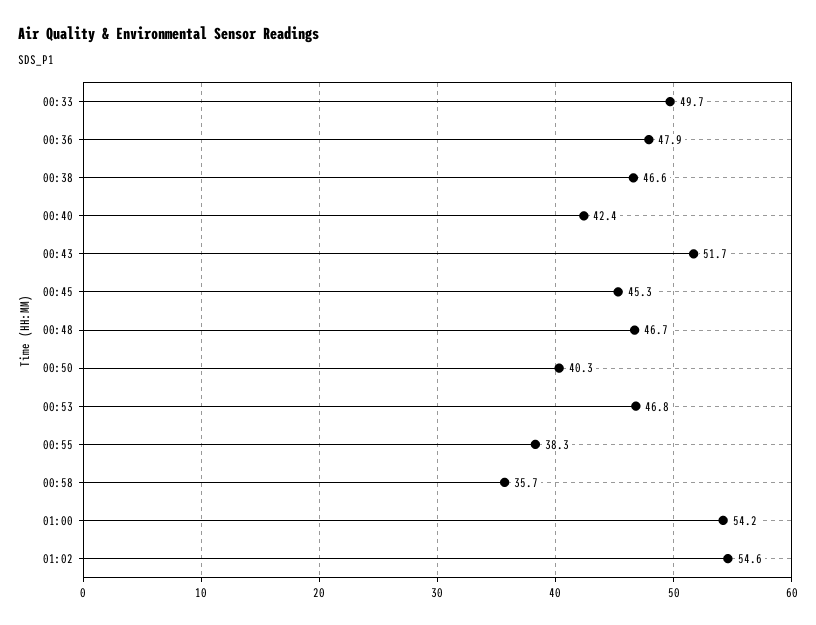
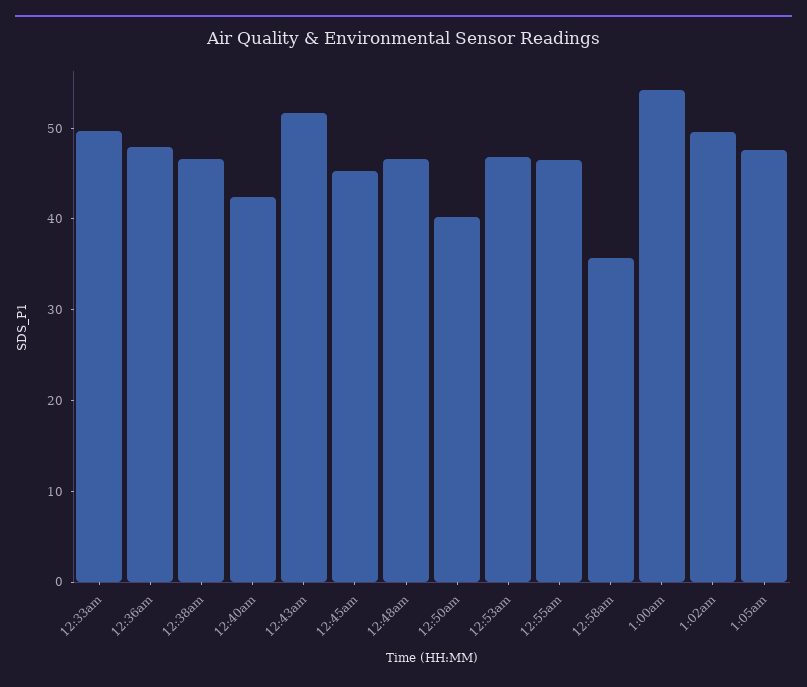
00:55: 38.3 -> 46
01:02: 54.6 -> 50
1:05am: none -> 48

